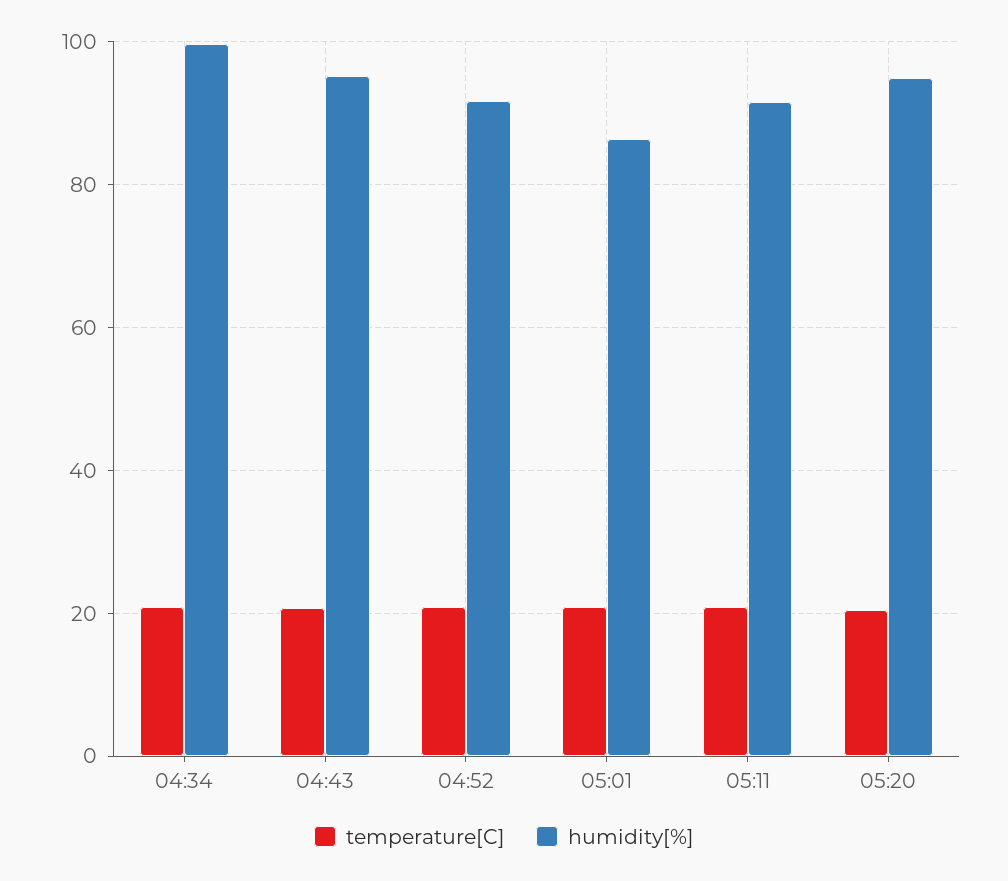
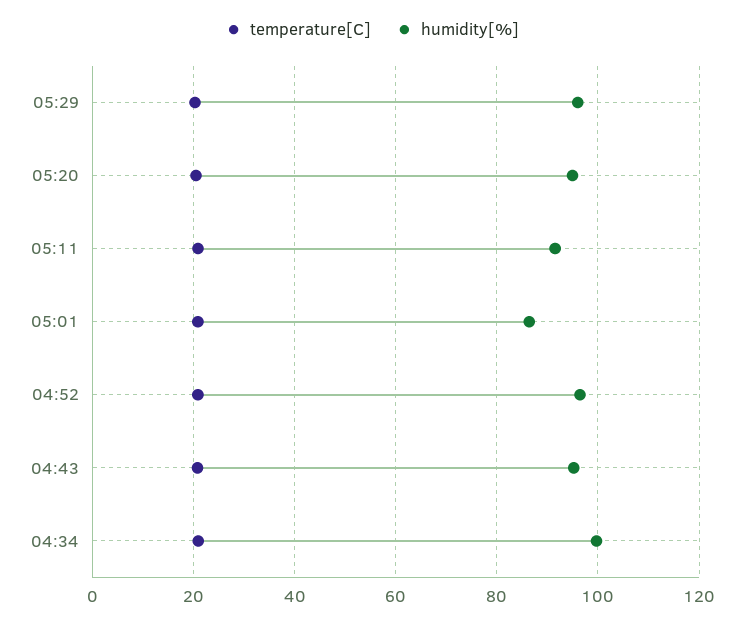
humidity[%], 04:52: 92 -> 96
temperature[C], 05:29: none -> 20
humidity[%], 05:29: none -> 96

